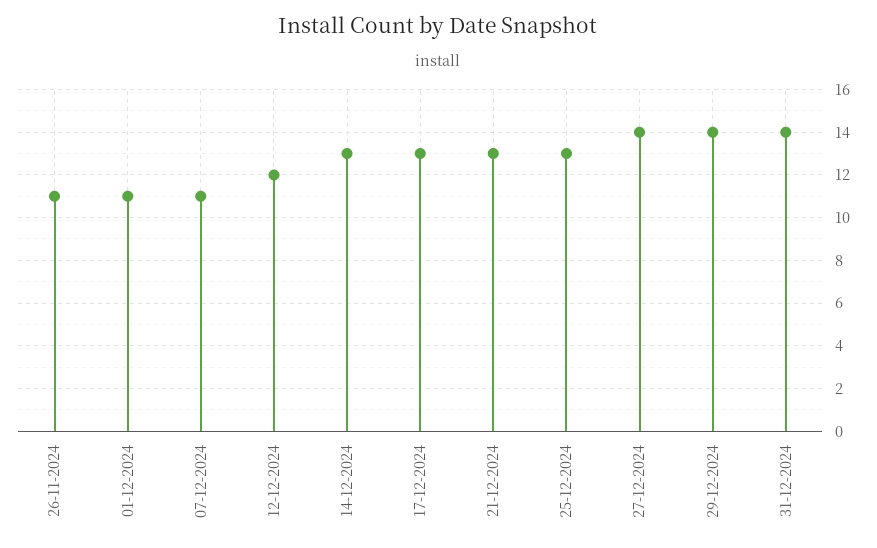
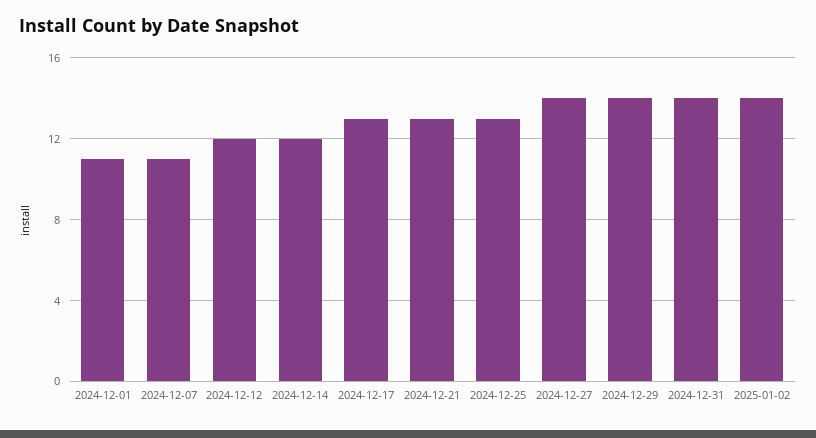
26-11-2024: 11 -> none
14-12-2024: 13 -> 12
2025-01-02: none -> 14

